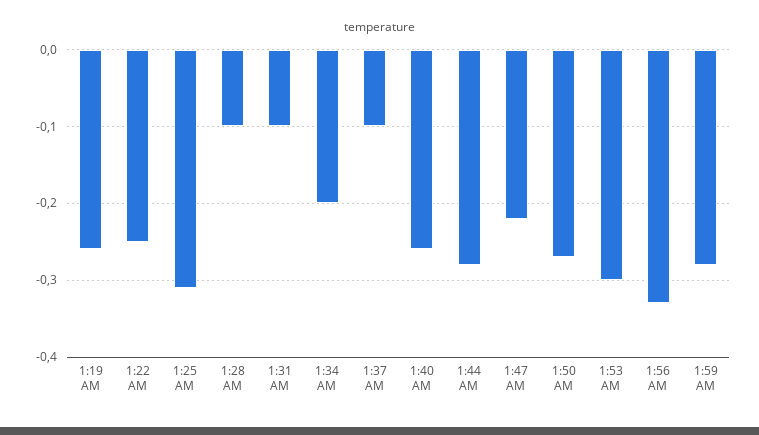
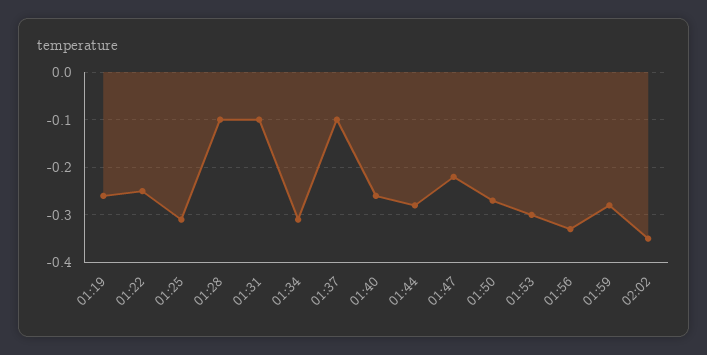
1:34 AM: -0.2 -> -0.3
02:02: none -> -0.35

